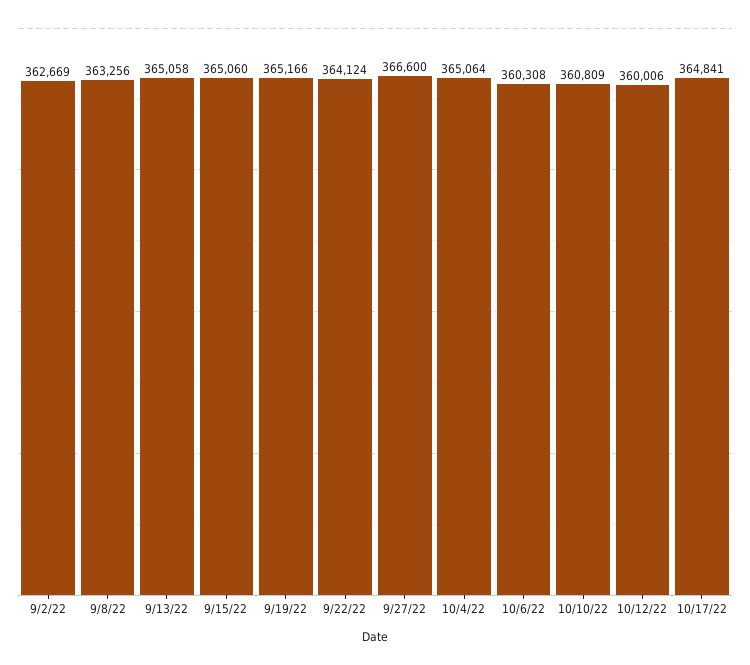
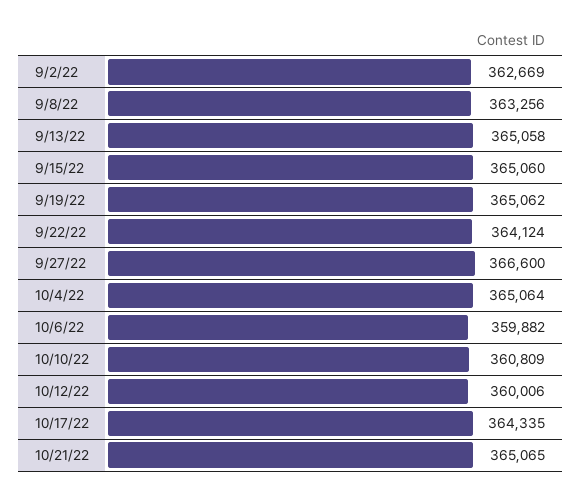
9/19/22: 365166 -> 365062
10/6/22: 360308 -> 359882
10/17/22: 364841 -> 364335
10/21/22: none -> 365065

